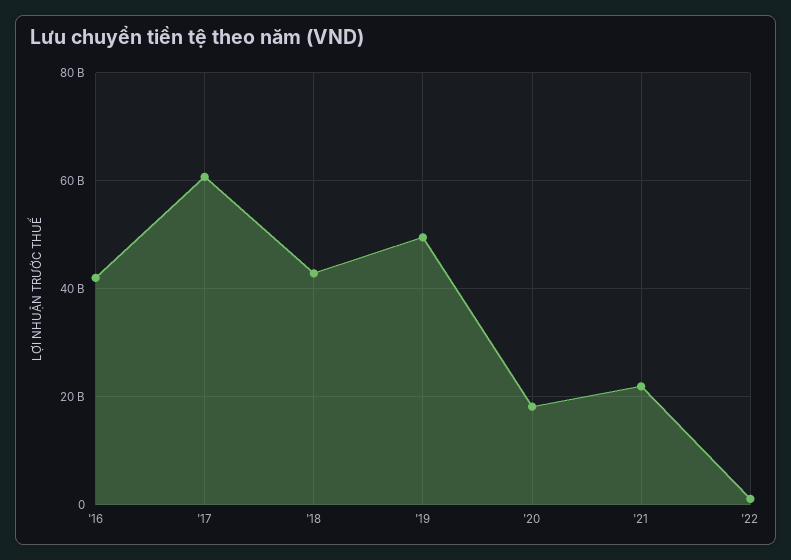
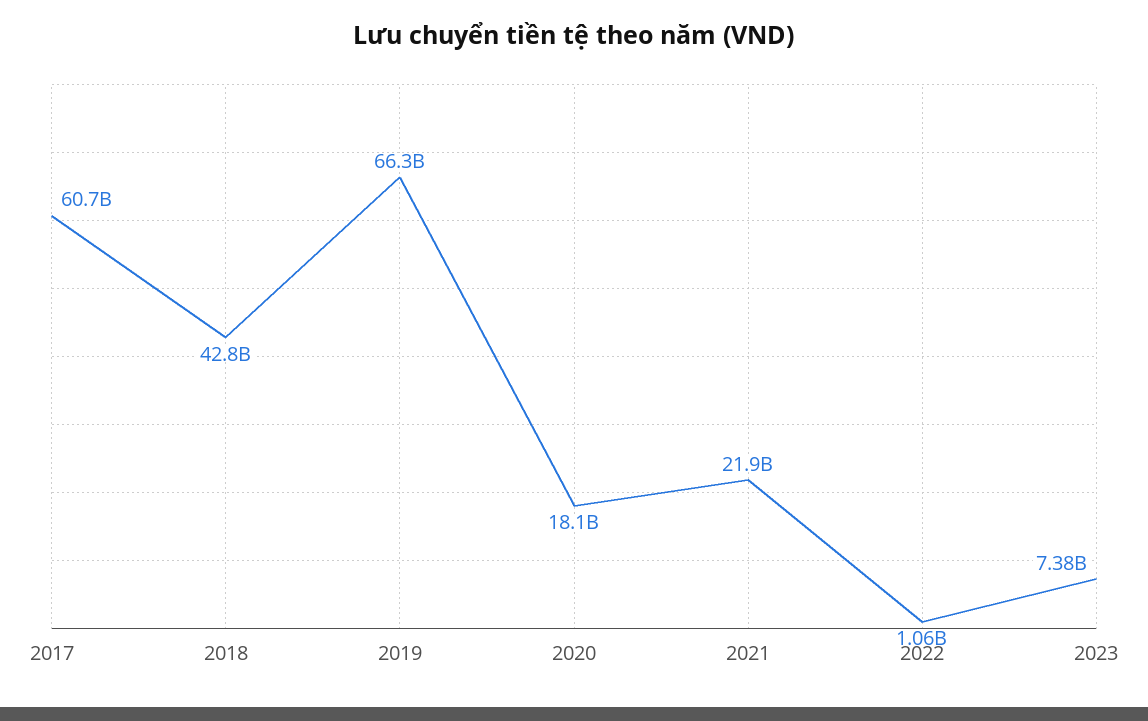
'16: 42000000000 -> none
'19: 50000000000 -> 66300000000
2023: none -> 7380000000

